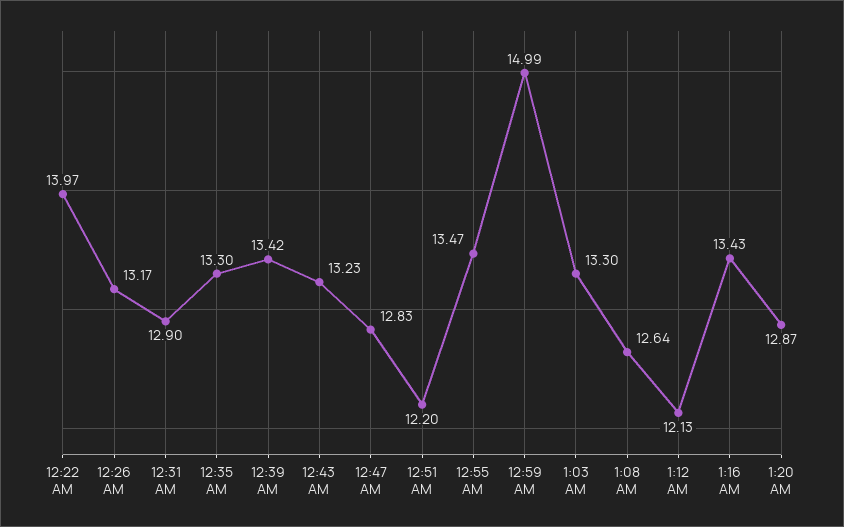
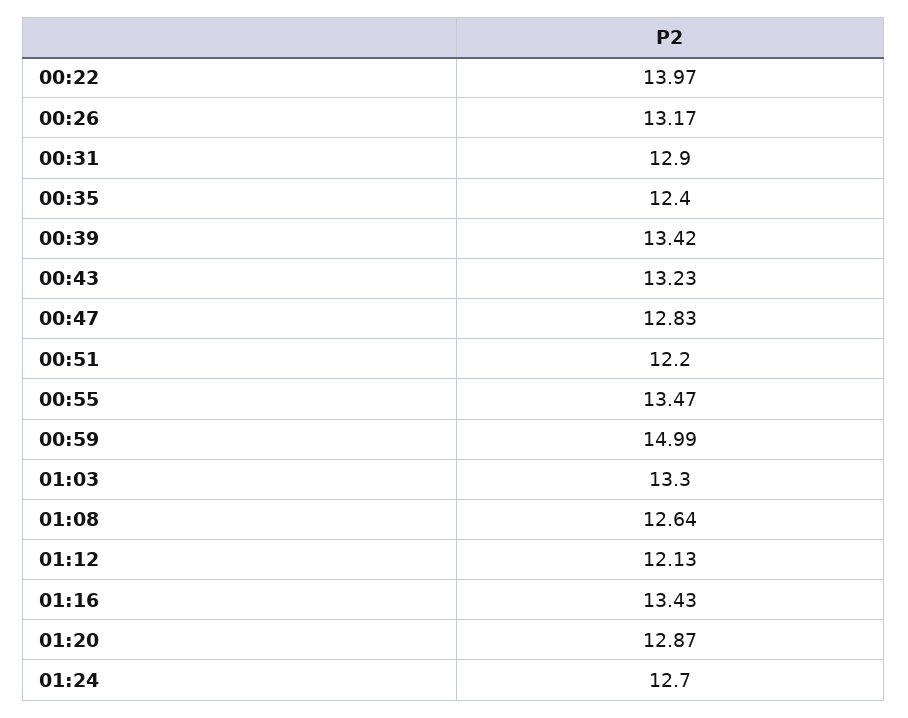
12:35 AM: 13.3 -> 12.4
01:24: none -> 12.7

